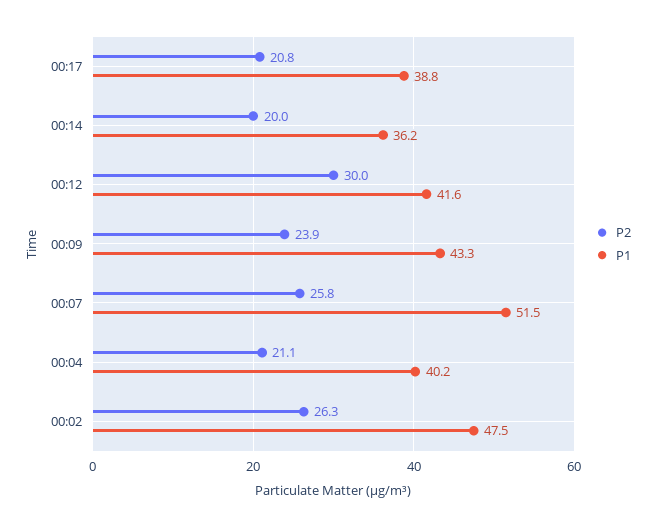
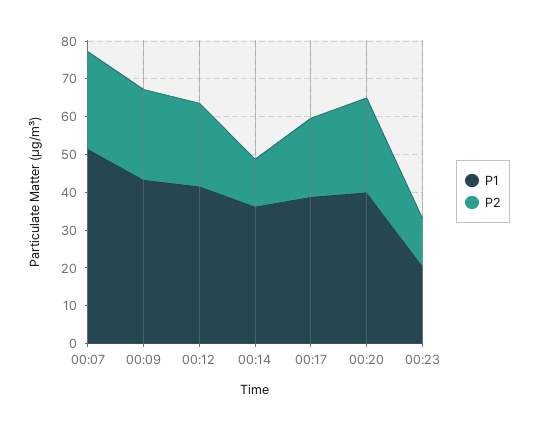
P2, 00:14: 20 -> 12.5
P2, 00:12: 30 -> 22.5
P2, 00:04: 21.1 -> none
P1, 00:04: 40.2 -> none
P2, 00:02: 26.3 -> none
P1, 00:02: 47.5 -> none
P1, 00:20: none -> 40
P2, 00:20: none -> 25
P1, 00:23: none -> 20
P2, 00:23: none -> 12.5

